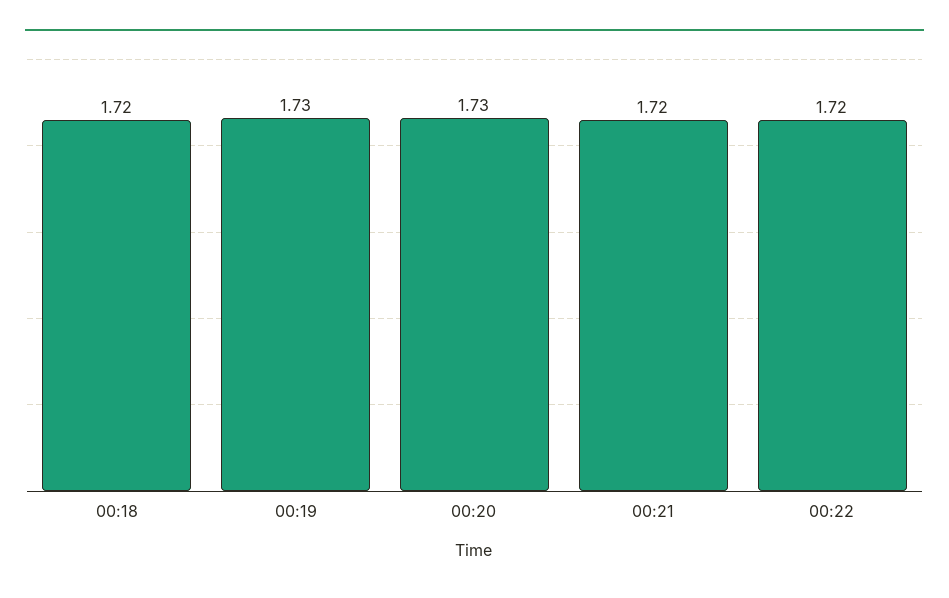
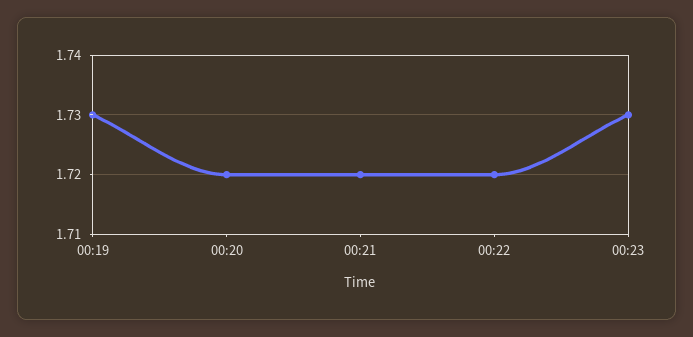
00:18: 1.72 -> none
00:20: 1.73 -> 1.72
00:23: none -> 1.73

